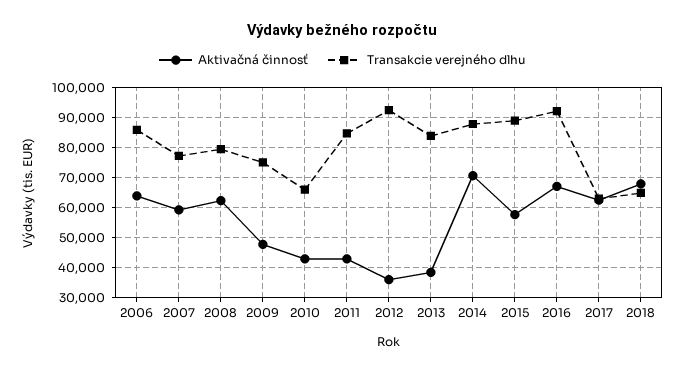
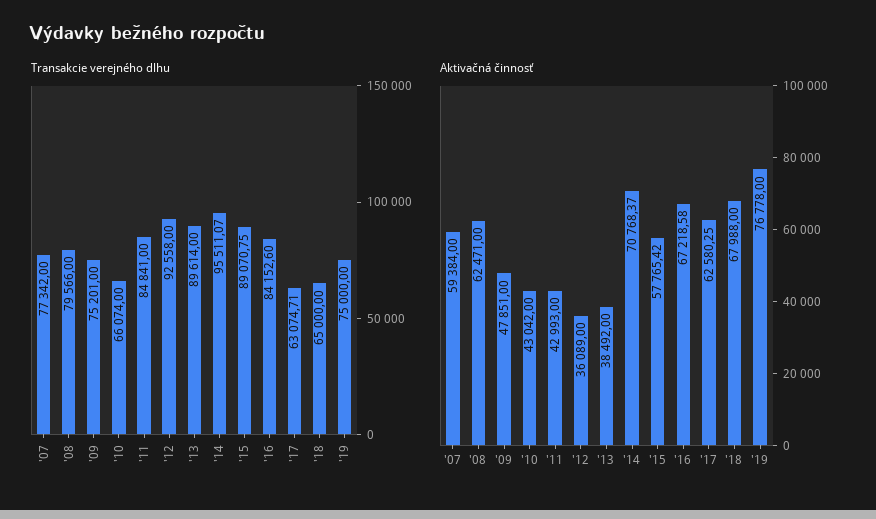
Aktivačná činnosť, 2006: 64000 -> none
Transakcie verejného dlhu, 2006: 86000 -> none
Transakcie verejného dlhu, 2013: 84000 -> 89614
Transakcie verejného dlhu, 2014: 88000 -> 95511.07
Transakcie verejného dlhu, 2016: 92000 -> 84152.6
Transakcie verejného dlhu, '19: none -> 75000
Aktivačná činnosť, '19: none -> 76778

